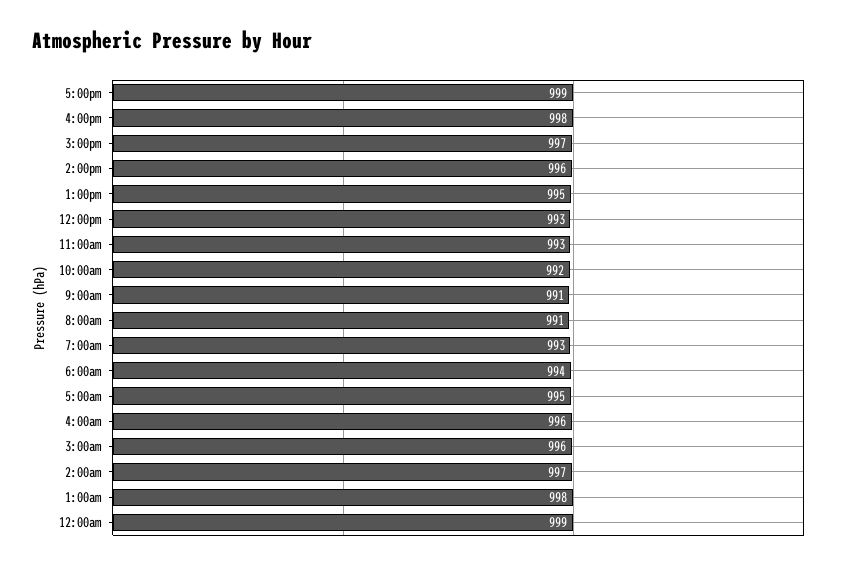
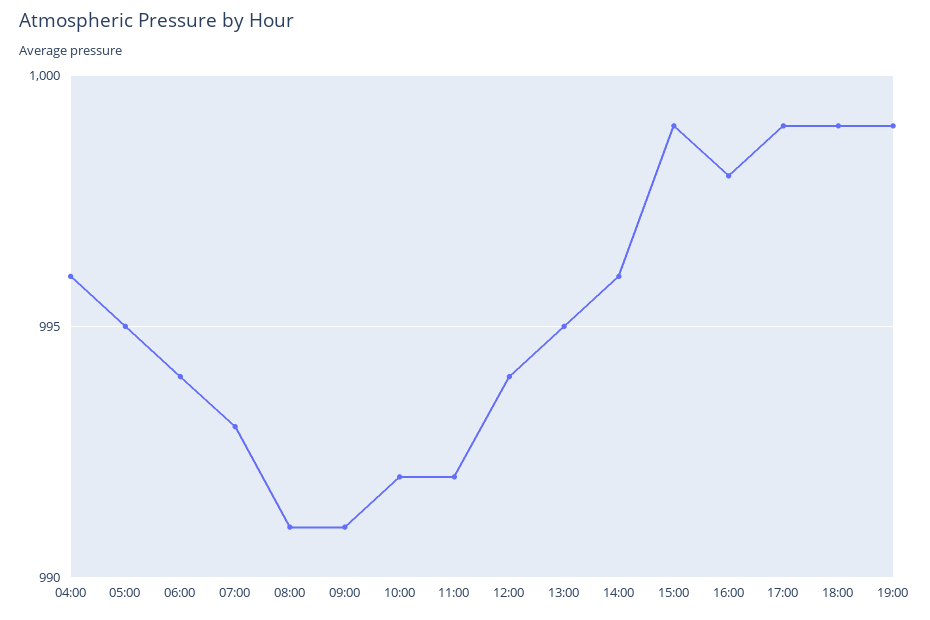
3:00pm: 997 -> 999
12:00pm: 993 -> 994
11:00am: 993 -> 992
3:00am: 996 -> none
2:00am: 997 -> none
1:00am: 998 -> none
12:00am: 999 -> none
18:00: none -> 999
19:00: none -> 999

